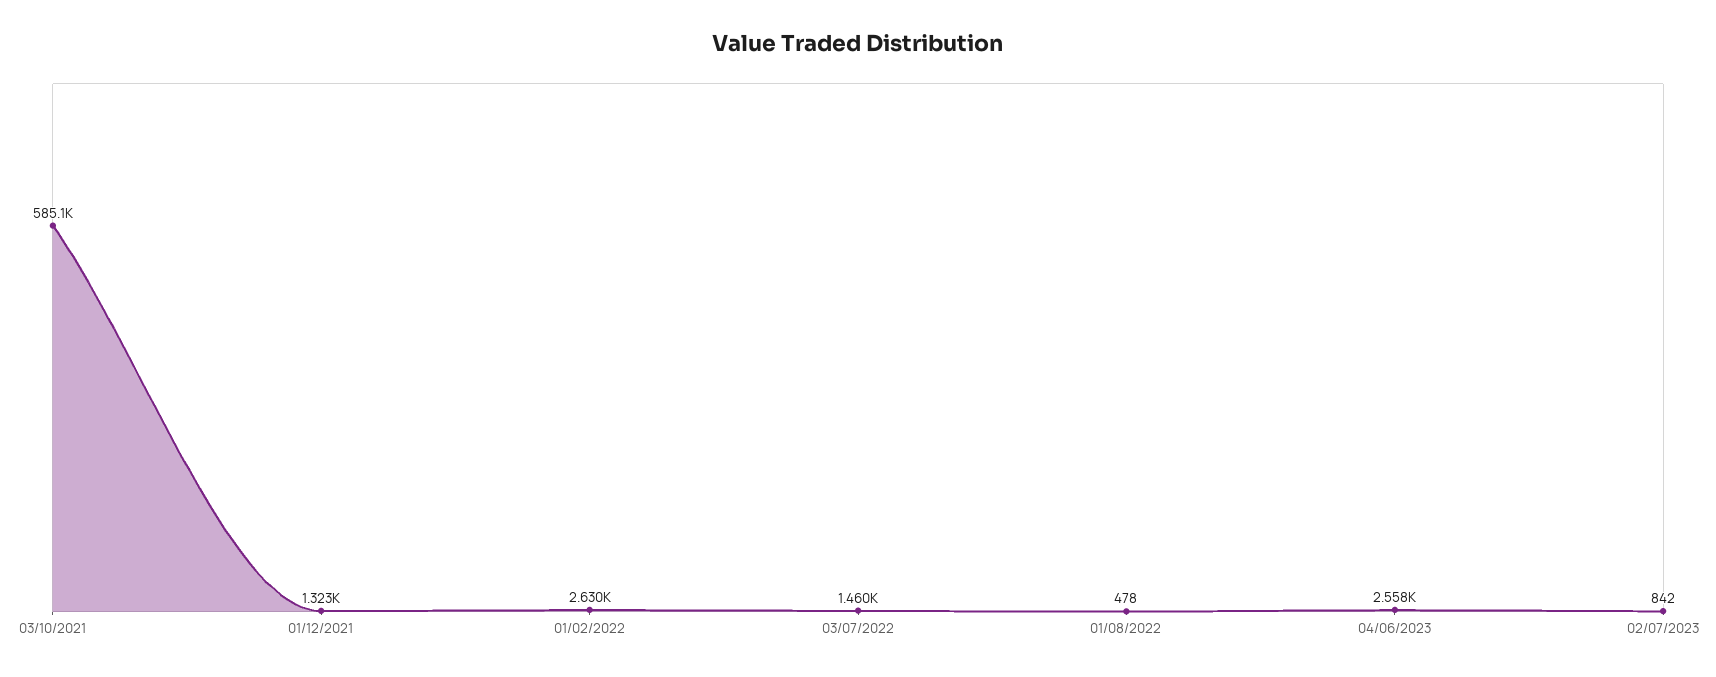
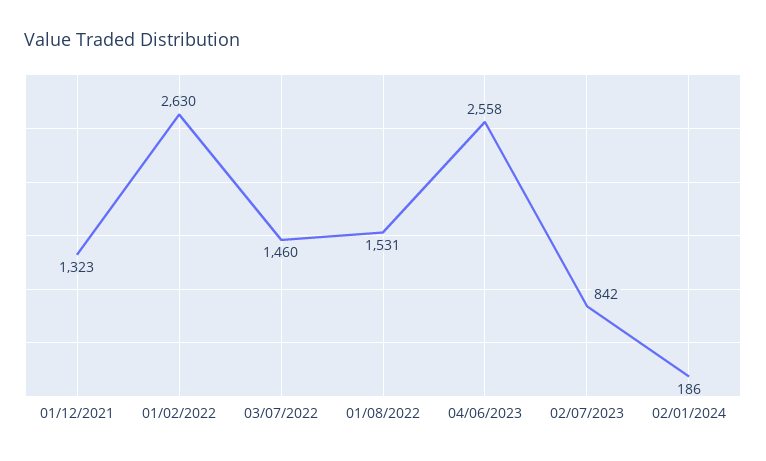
03/10/2021: 585100 -> none
01/08/2022: 478 -> 1531
02/01/2024: none -> 186

